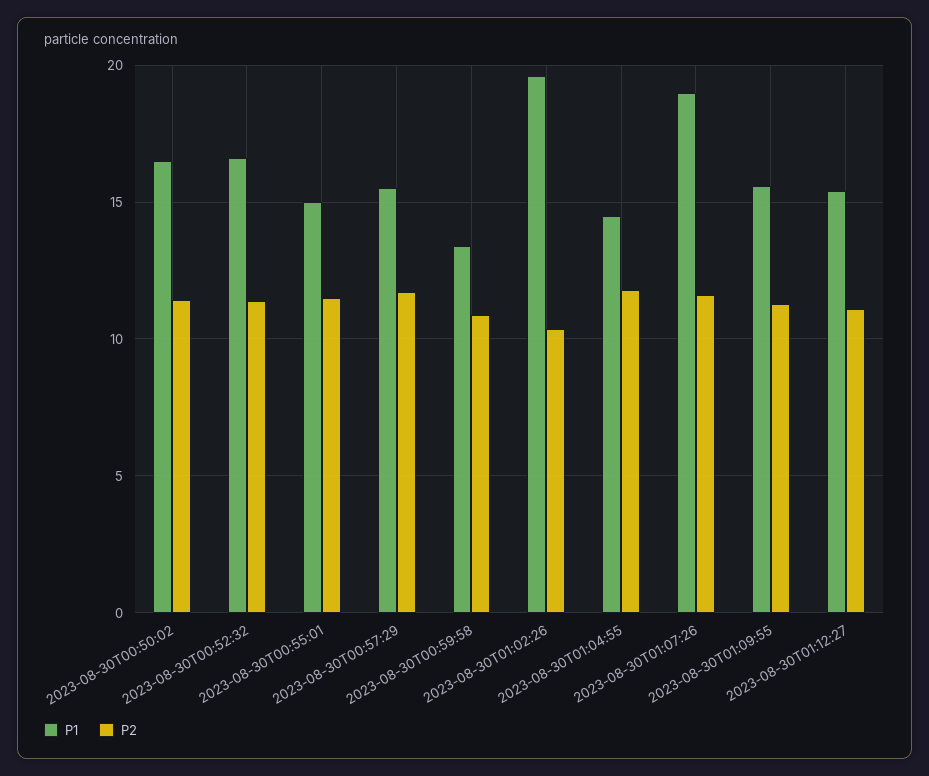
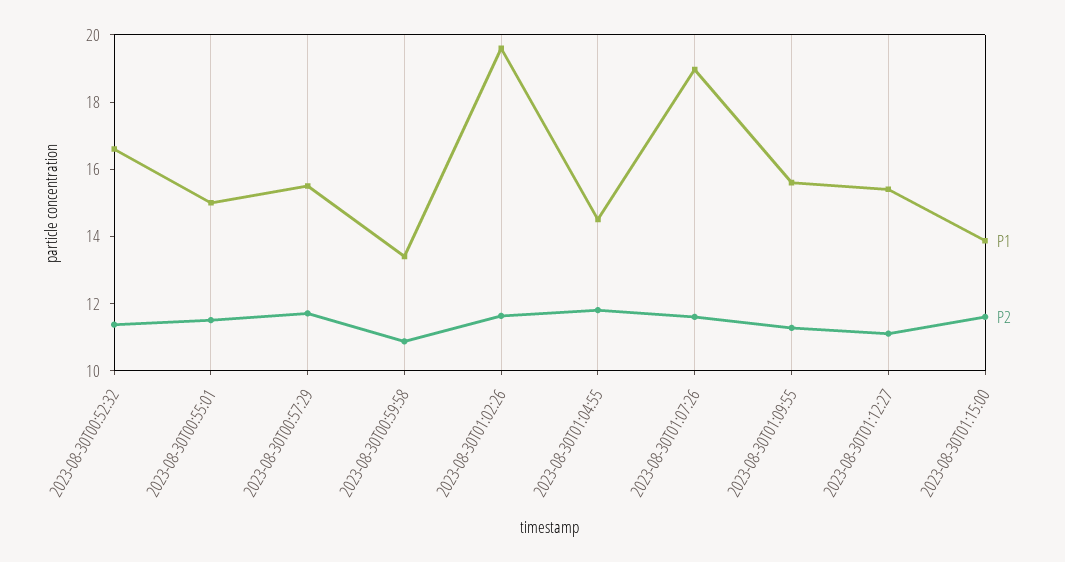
P1, 2023-08-30T00:50:02: 16.5 -> none
P2, 2023-08-30T00:50:02: 11.5 -> none
P2, 2023-08-30T01:02:26: 10.5 -> 11.5
P1, 2023-08-30T01:15:00: none -> 14
P2, 2023-08-30T01:15:00: none -> 11.5

